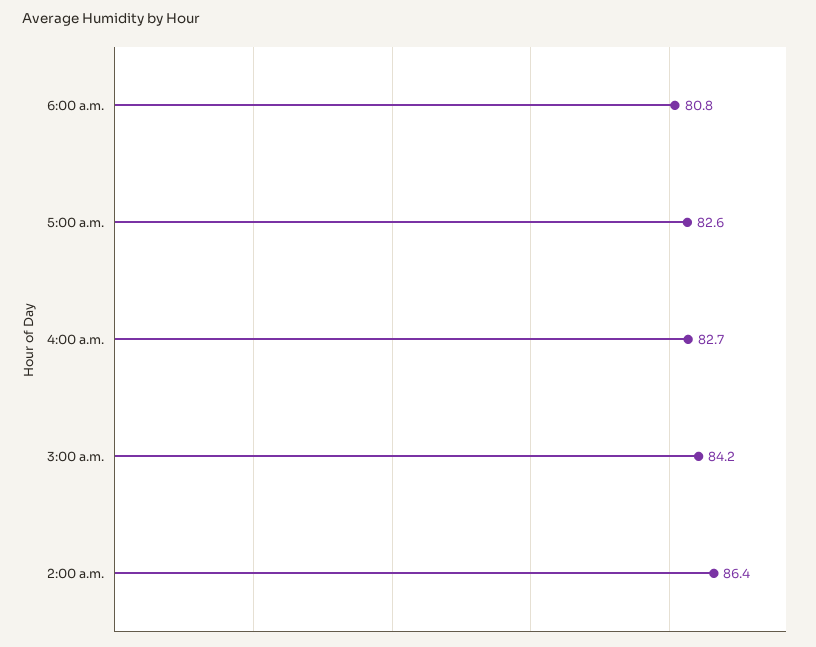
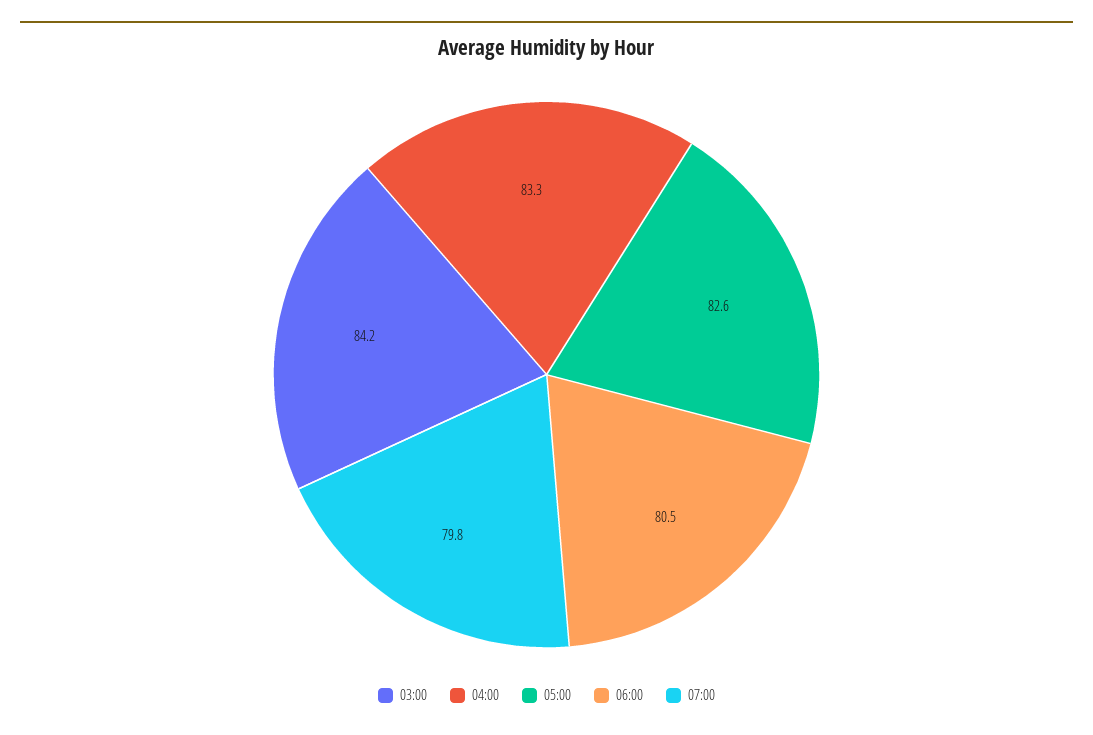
6:00 a.m.: 80.8 -> 80.5
4:00 a.m.: 82.7 -> 83.3
2:00 a.m.: 86.4 -> none
07:00: none -> 79.8

